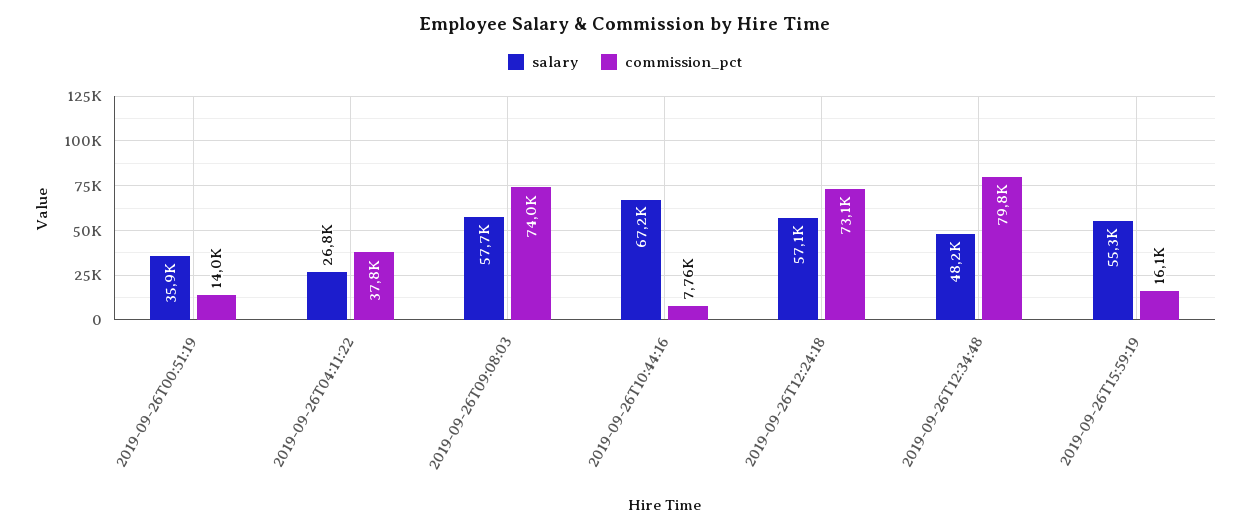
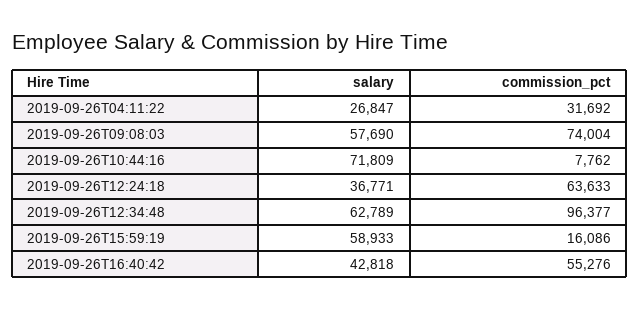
salary, 2019-09-26T00:51:19: 35900 -> none
commission_pct, 2019-09-26T00:51:19: 14000 -> none
commission_pct, 2019-09-26T04:11:22: 37800 -> 31692
salary, 2019-09-26T10:44:16: 67200 -> 71809
salary, 2019-09-26T12:24:18: 57100 -> 36771
commission_pct, 2019-09-26T12:24:18: 73100 -> 63633
salary, 2019-09-26T12:34:48: 48200 -> 62789
commission_pct, 2019-09-26T12:34:48: 79800 -> 96377
salary, 2019-09-26T15:59:19: 55300 -> 58933
salary, 2019-09-26T16:40:42: none -> 42818
commission_pct, 2019-09-26T16:40:42: none -> 55276

